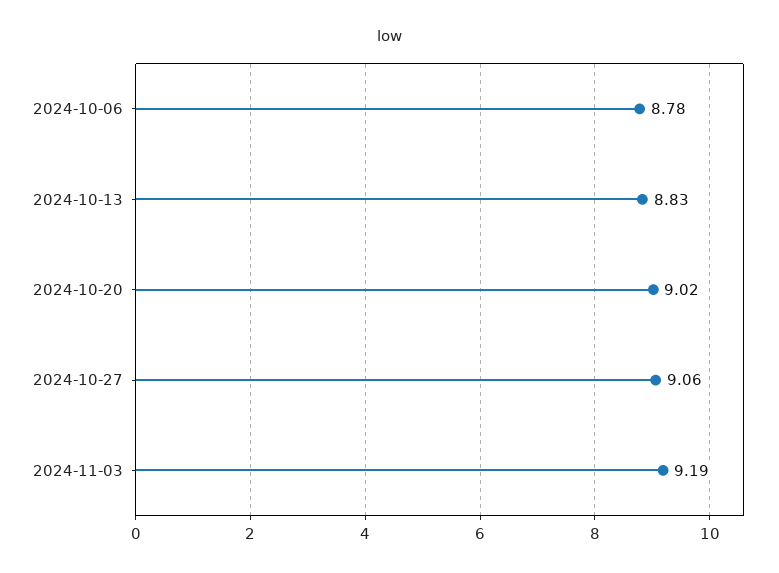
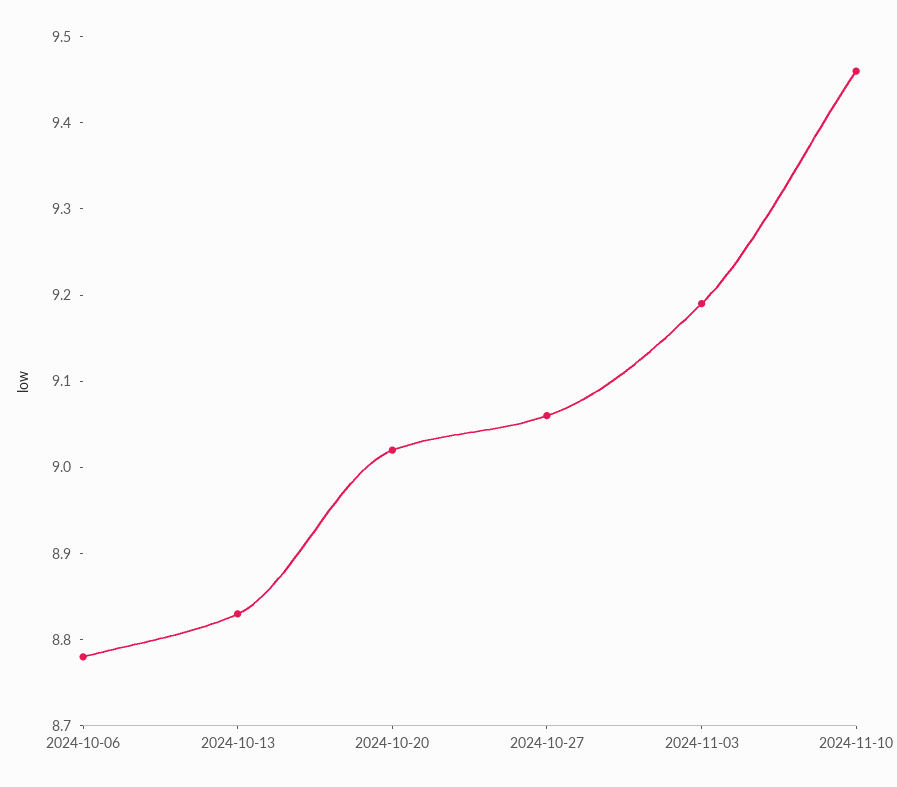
2024-11-10: none -> 9.46

